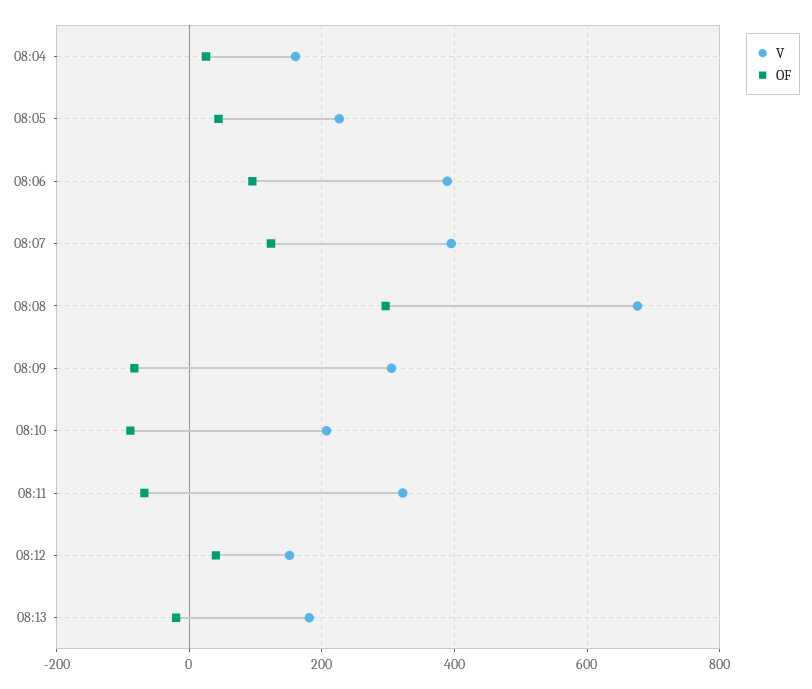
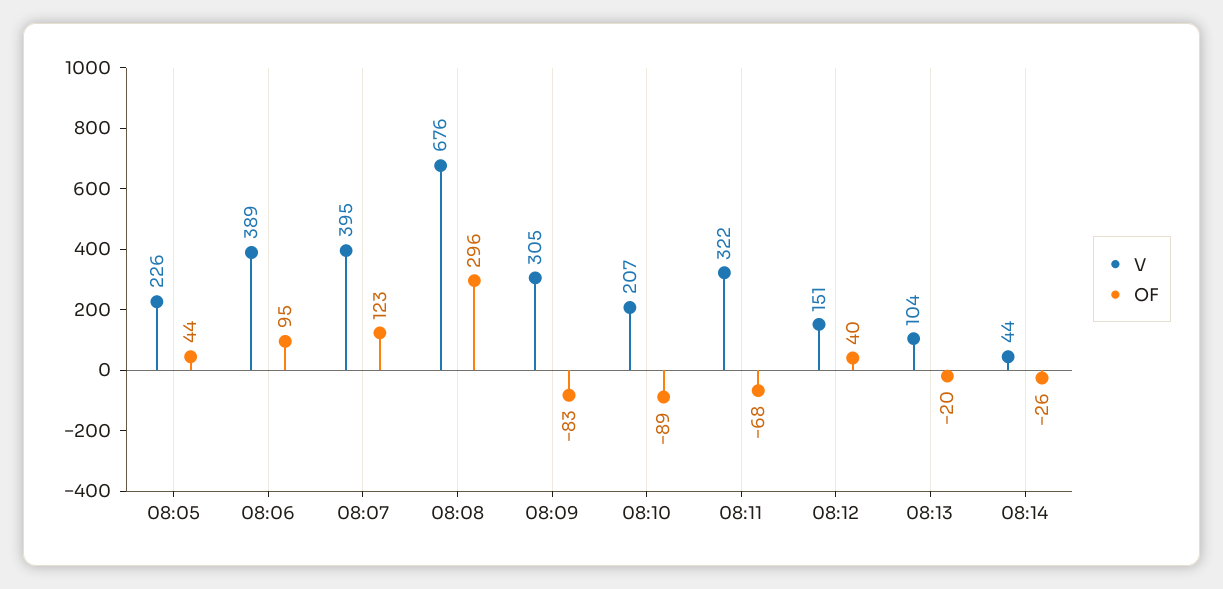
V, 08:04: 160 -> none
OF, 08:04: 20 -> none
V, 08:13: 180 -> 104
V, 08:14: none -> 44
OF, 08:14: none -> -26

